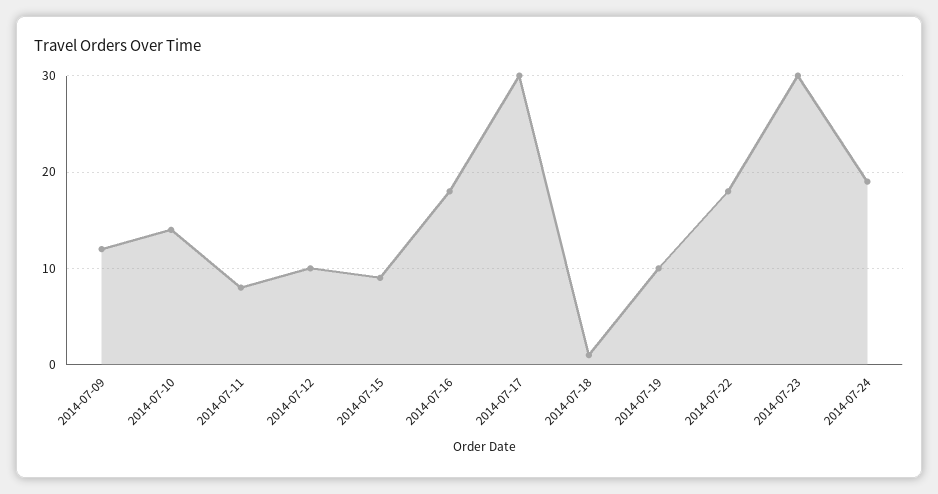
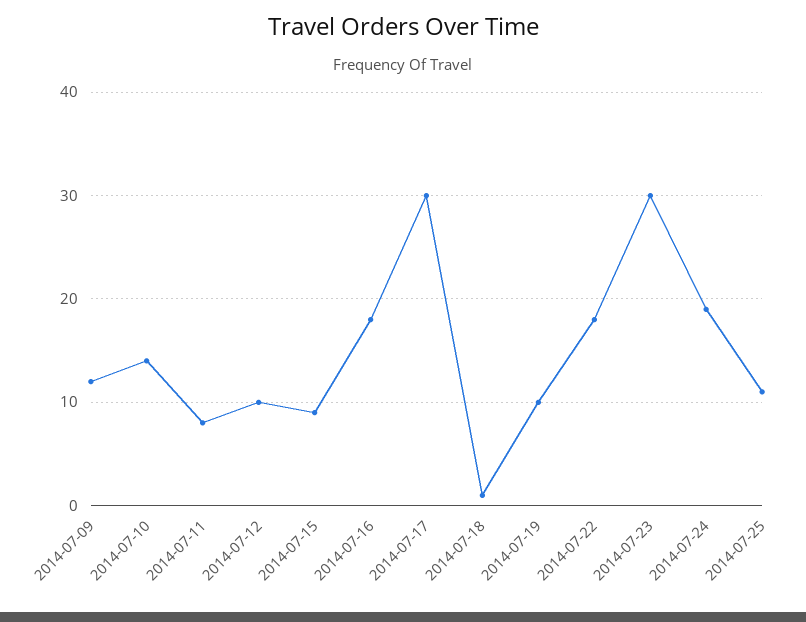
2014-07-25: none -> 11

